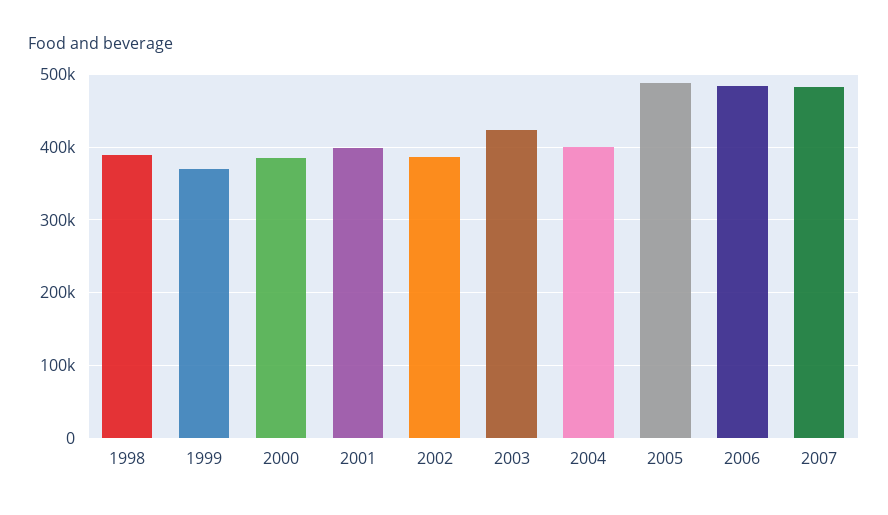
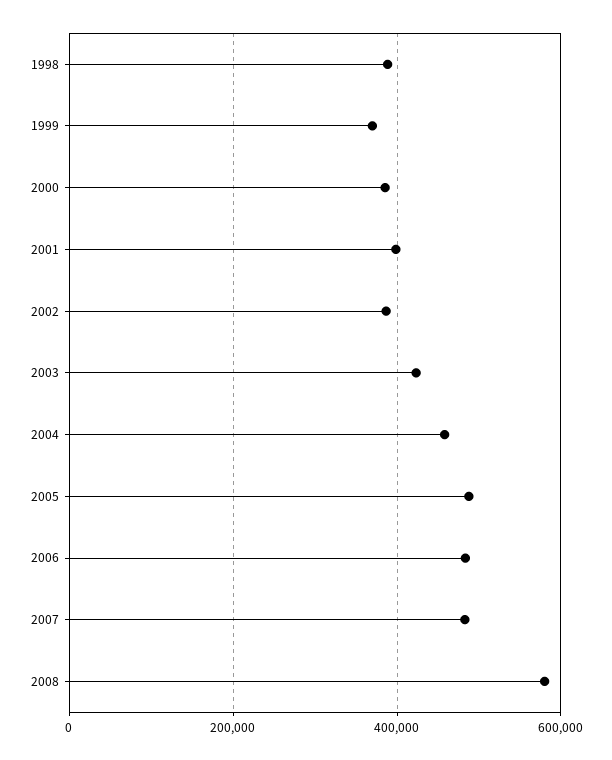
2004: 400000 -> 460000
2008: none -> 580000

